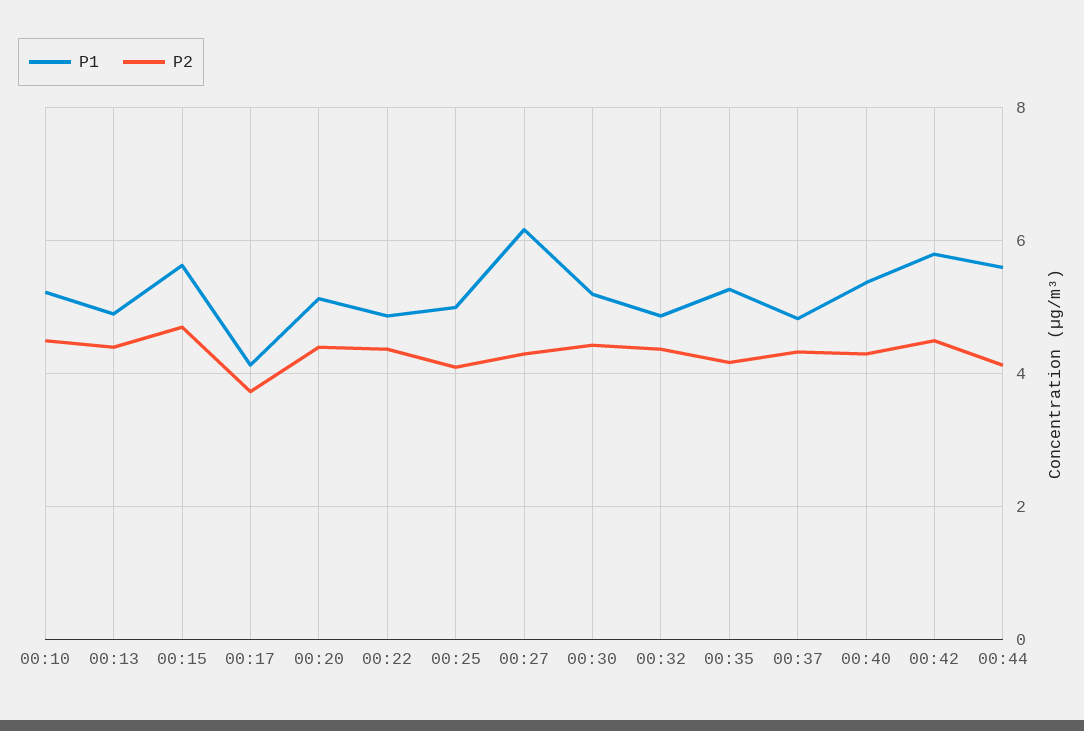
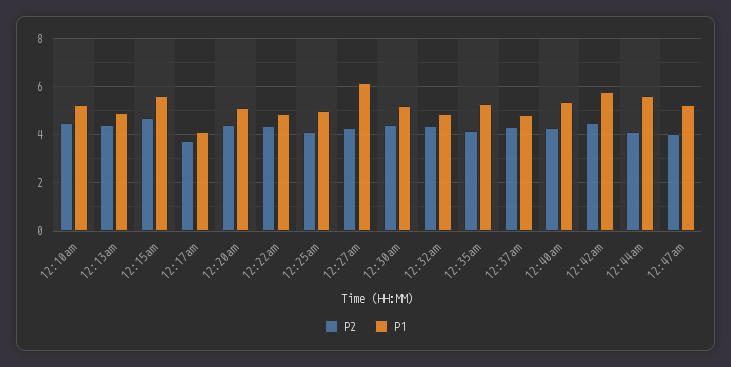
P2, 12:47am: none -> 4
P1, 12:47am: none -> 5.25

